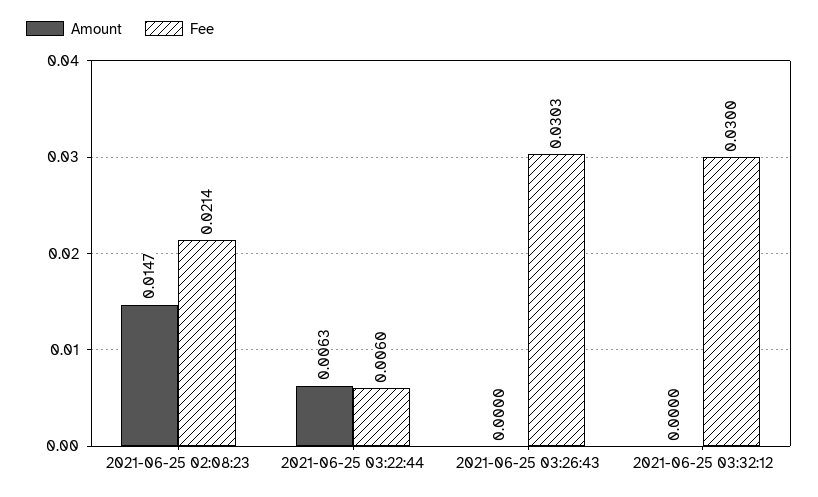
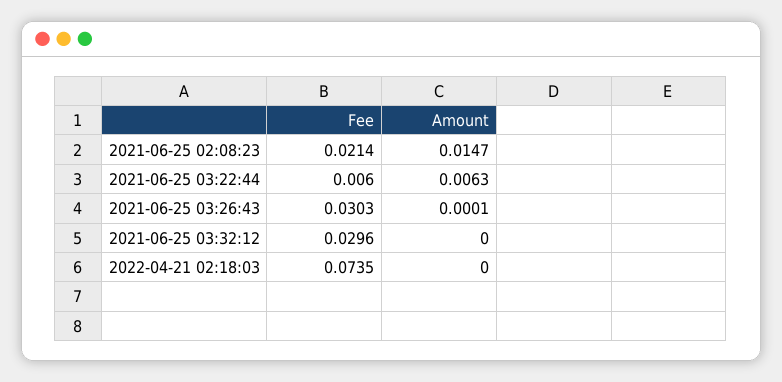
Amount, 2021-06-25 03:26:43: 0 -> 0.0001
Fee, 2021-06-25 03:32:12: 0.03 -> 0.0296
Fee, 2022-04-21 02:18:03: none -> 0.0735
Amount, 2022-04-21 02:18:03: none -> 0

